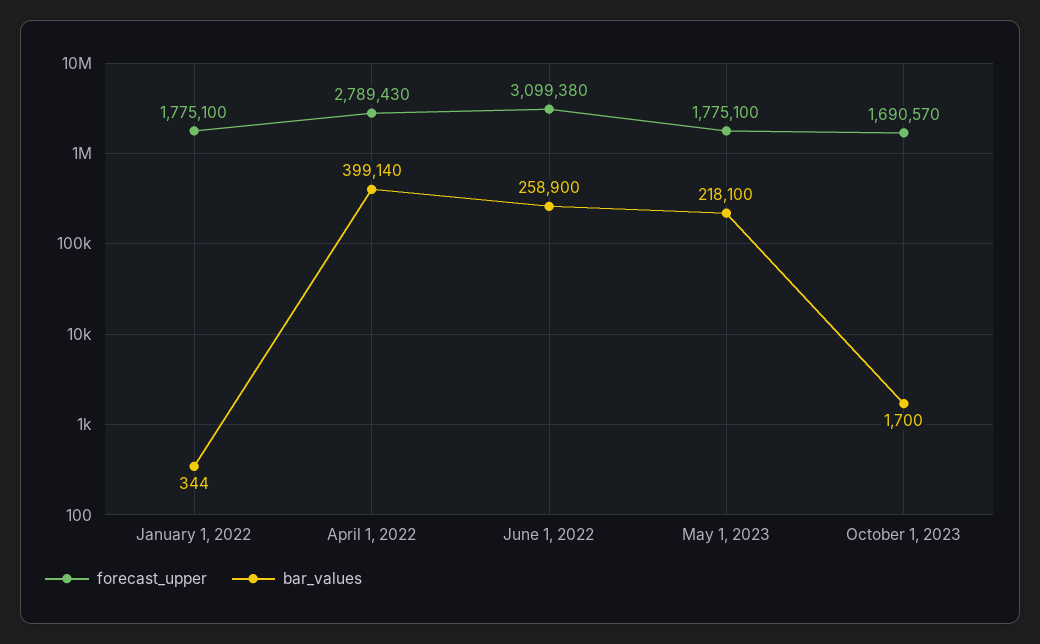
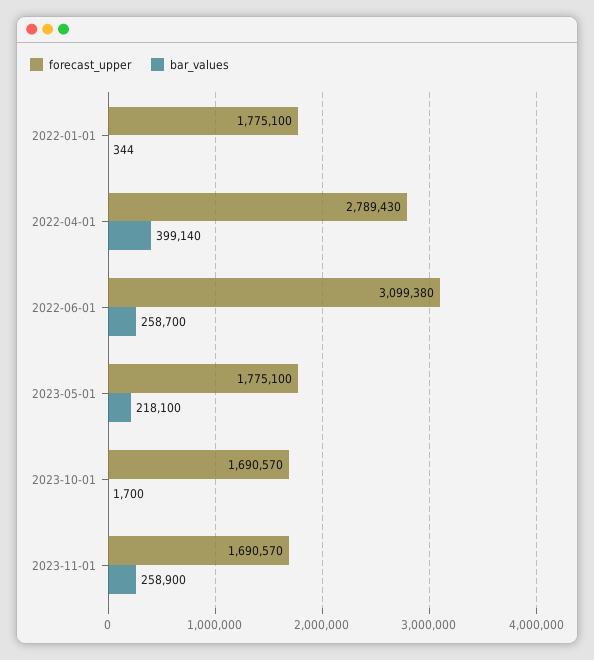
bar_values, June 1, 2022: 258900 -> 258700
forecast_upper, 2023-11-01: none -> 1690570
bar_values, 2023-11-01: none -> 258900

